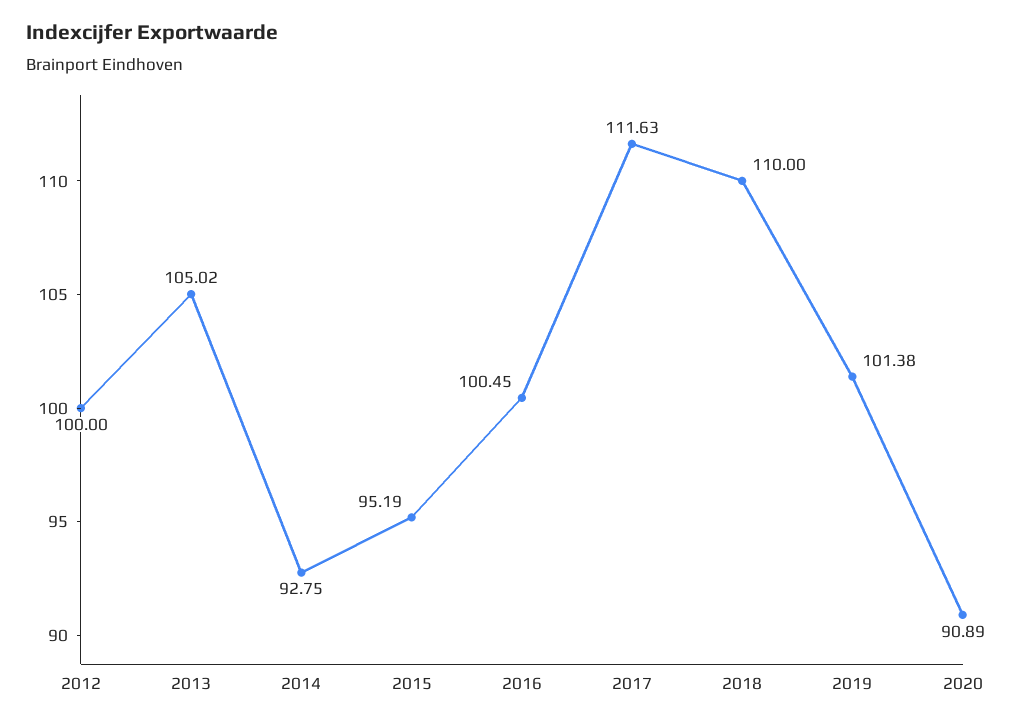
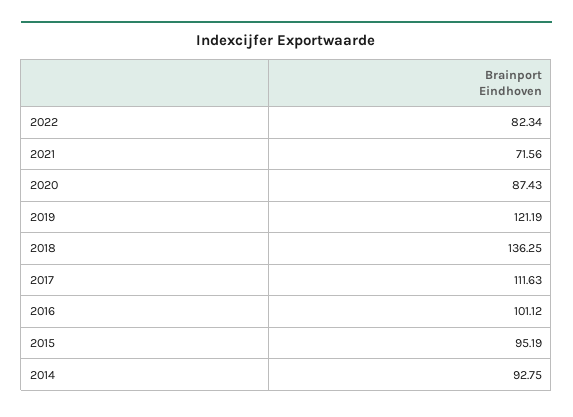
2012: 100 -> none
2013: 105.02 -> none
2016: 100.45 -> 101.12
2018: 110 -> 136.25
2019: 101.38 -> 121.19
2020: 90.89 -> 87.43
2022: none -> 82.34
2021: none -> 71.56

